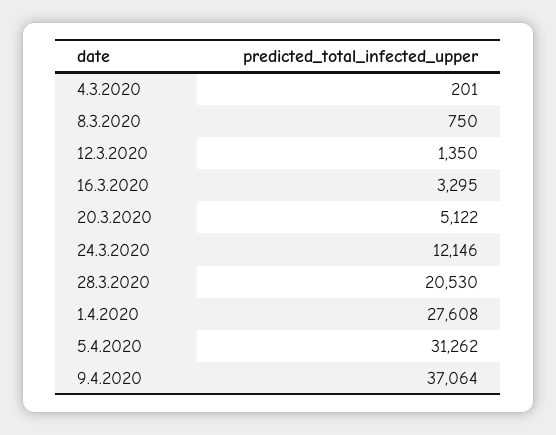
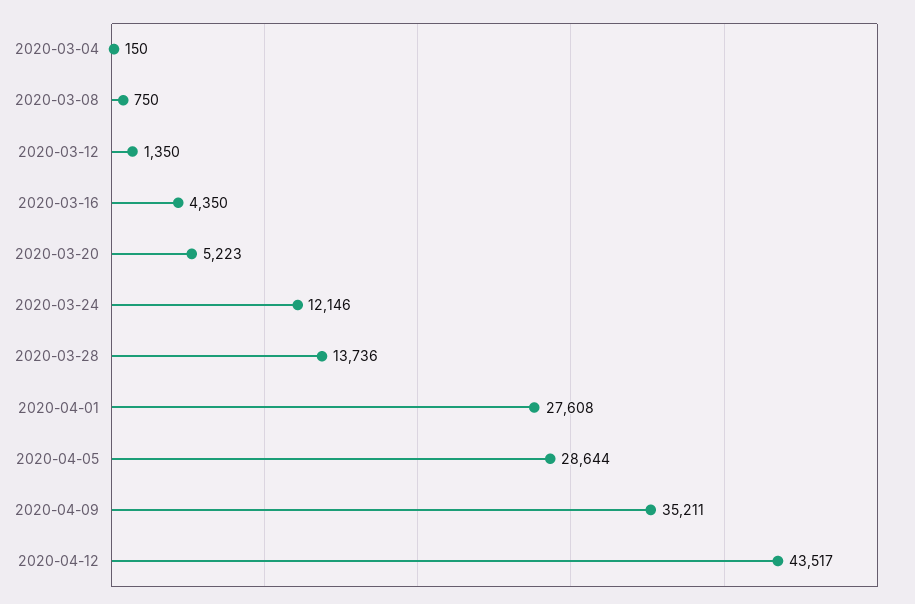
4.3.2020: 201 -> 150
16.3.2020: 3295 -> 4350
20.3.2020: 5122 -> 5223
28.3.2020: 20530 -> 13736
5.4.2020: 31262 -> 28644
9.4.2020: 37064 -> 35211
2020-04-12: none -> 43517

